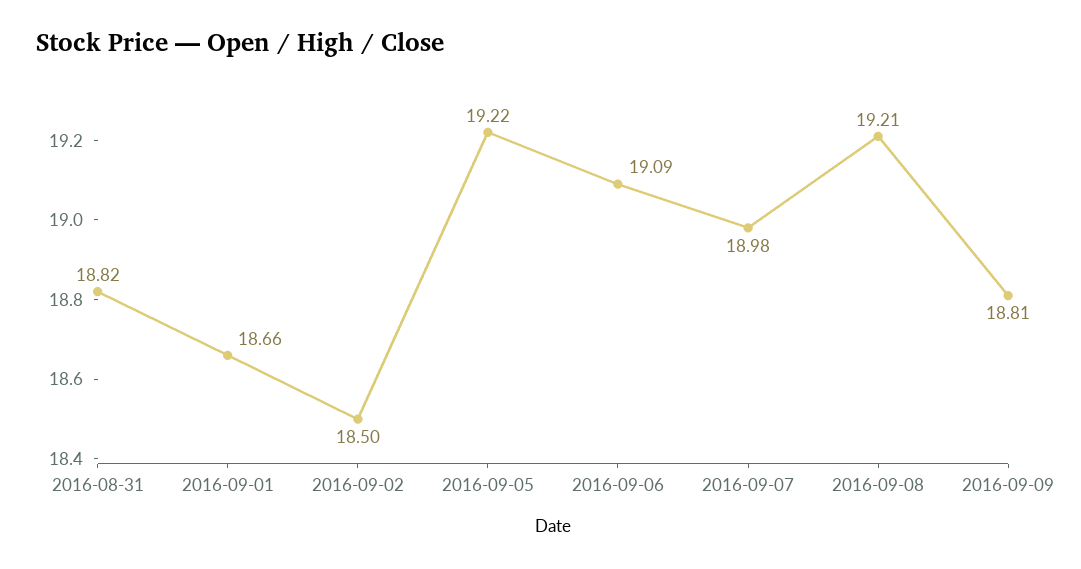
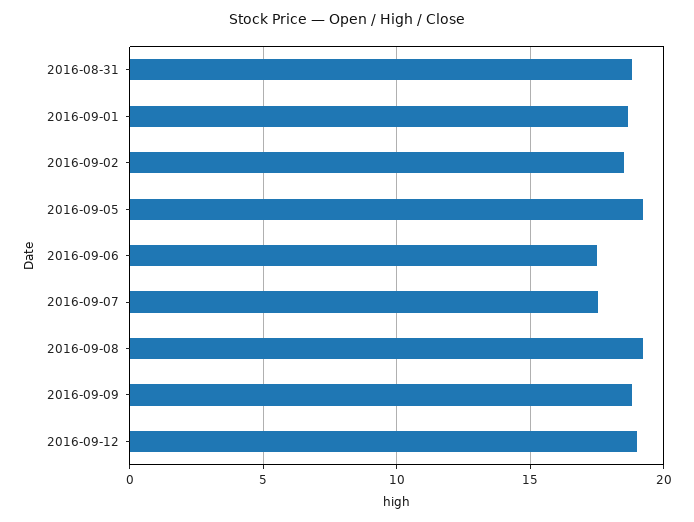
2016-09-06: 19.09 -> 17.5
2016-09-07: 18.98 -> 17.5
2016-09-12: none -> 19

